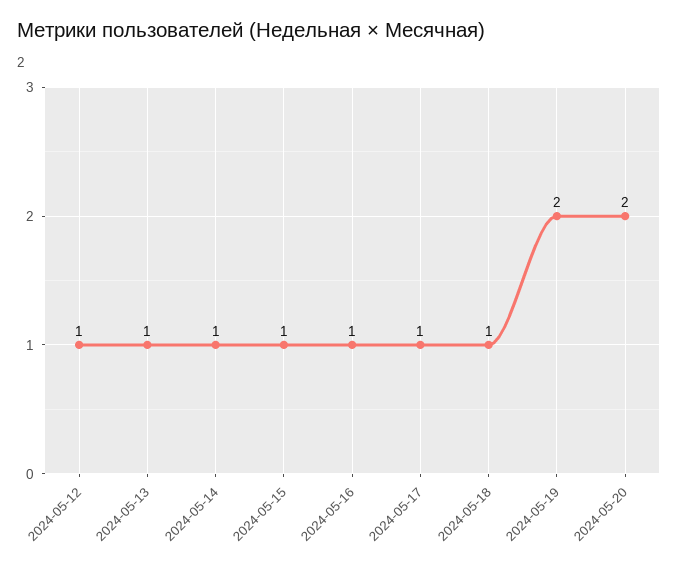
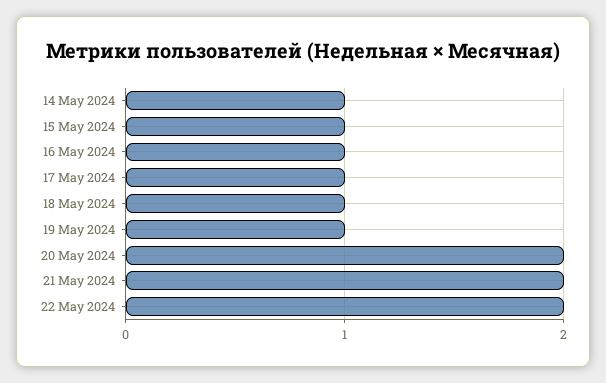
2024-05-12: 1 -> none
2024-05-13: 1 -> none
2024-05-19: 2 -> 1
21 May 2024: none -> 2
22 May 2024: none -> 2

